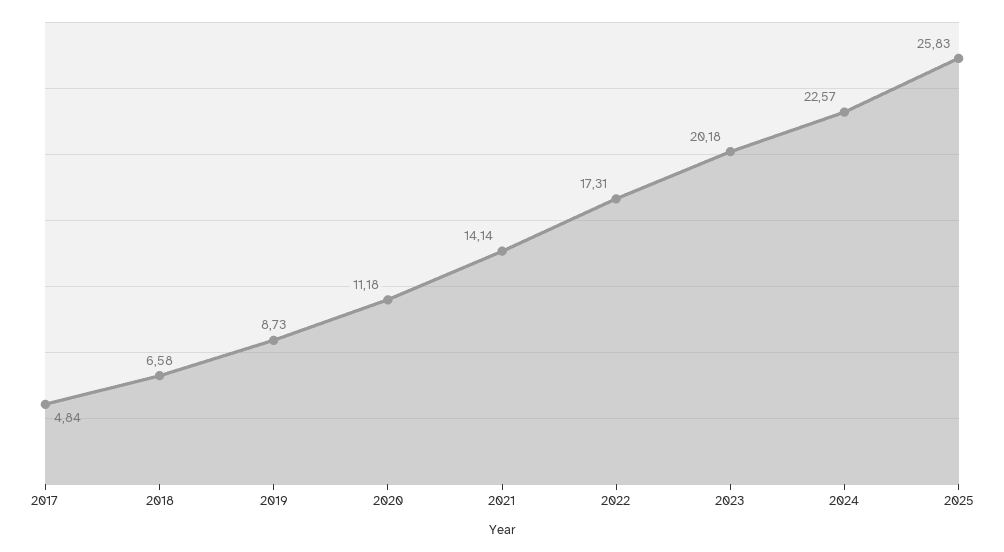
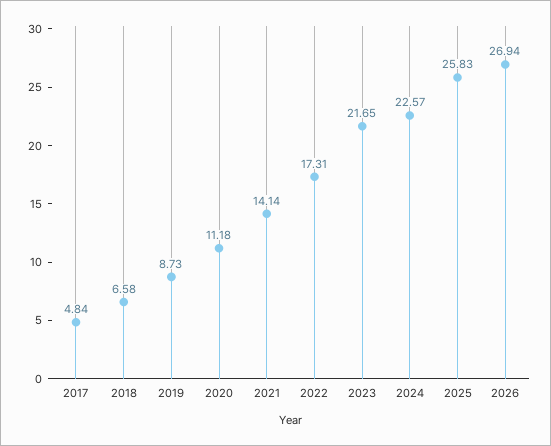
2023: 20.18 -> 21.65
2026: none -> 26.94

